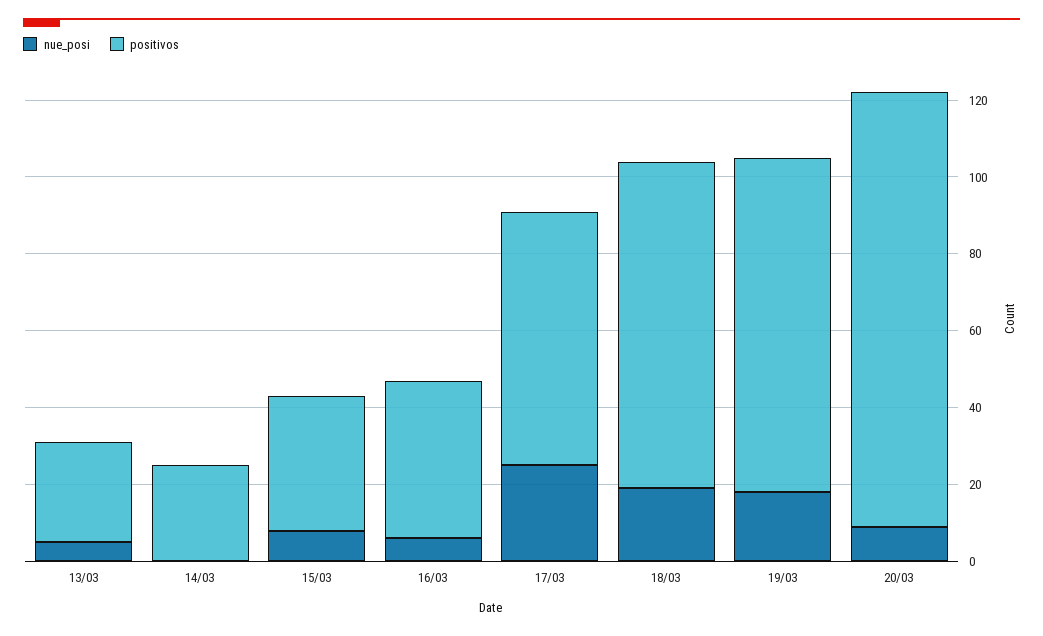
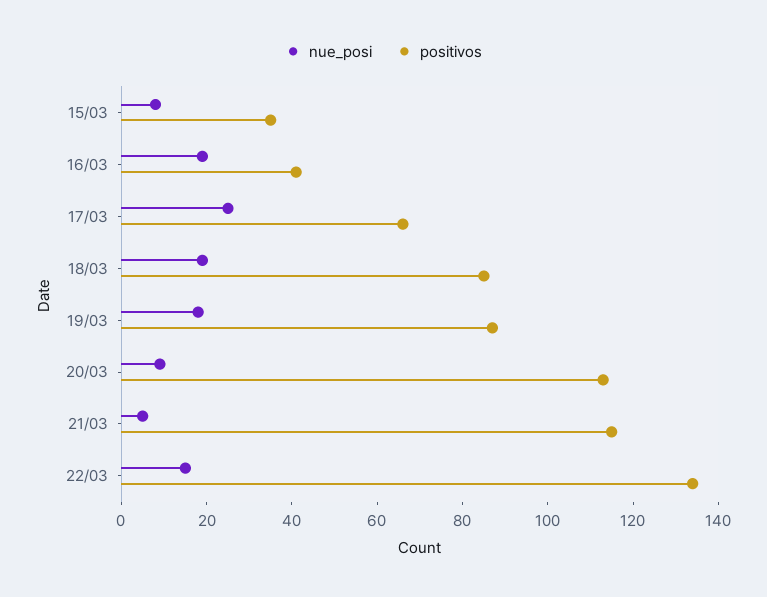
nue_posi, 13/03: 5 -> none
positivos, 13/03: 25 -> none
nue_posi, 14/03: 0 -> none
positivos, 14/03: 25 -> none
nue_posi, 16/03: 5 -> 20
nue_posi, 21/03: none -> 5
positivos, 21/03: none -> 115
nue_posi, 22/03: none -> 15
positivos, 22/03: none -> 135

